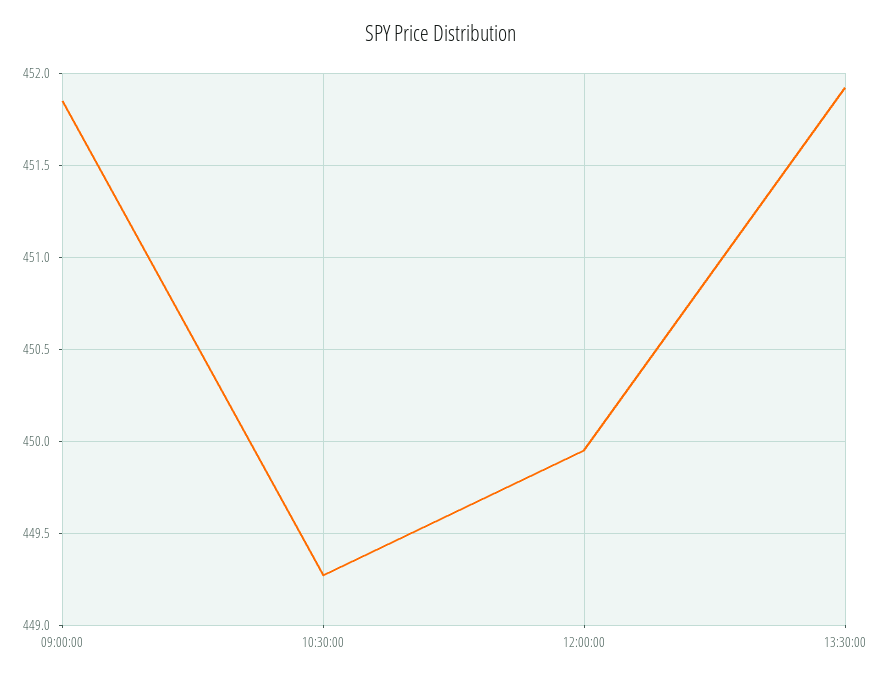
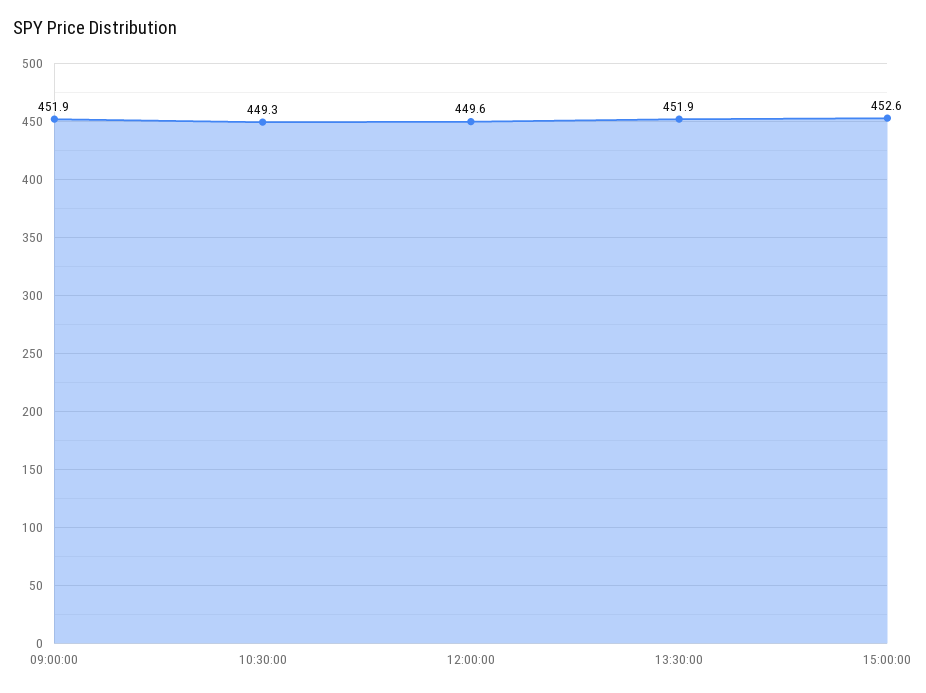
12:00:00: 449.95 -> 449.6
15:00:00: none -> 452.6

